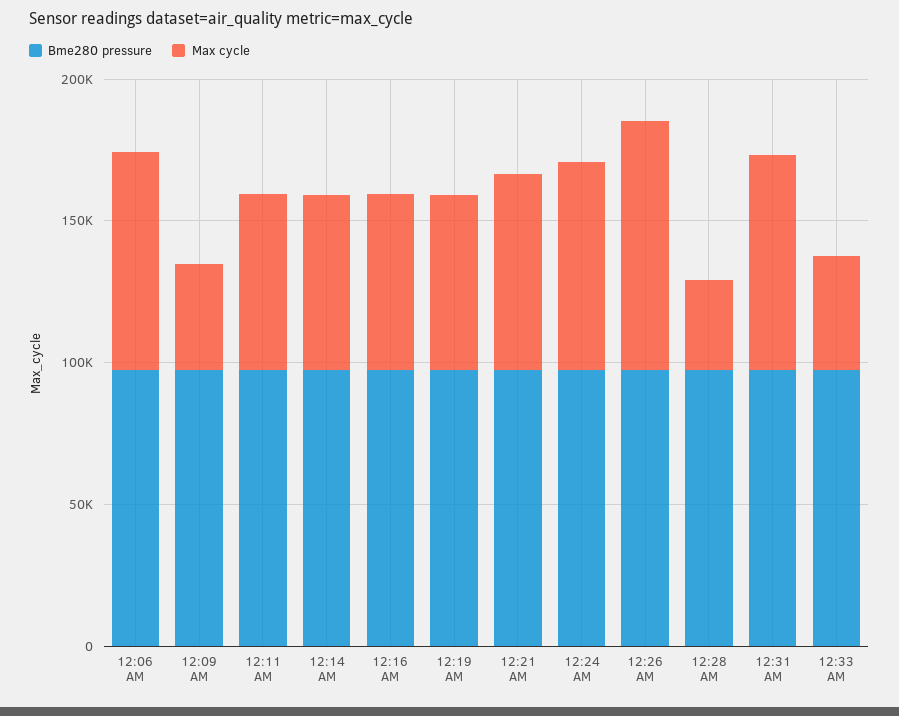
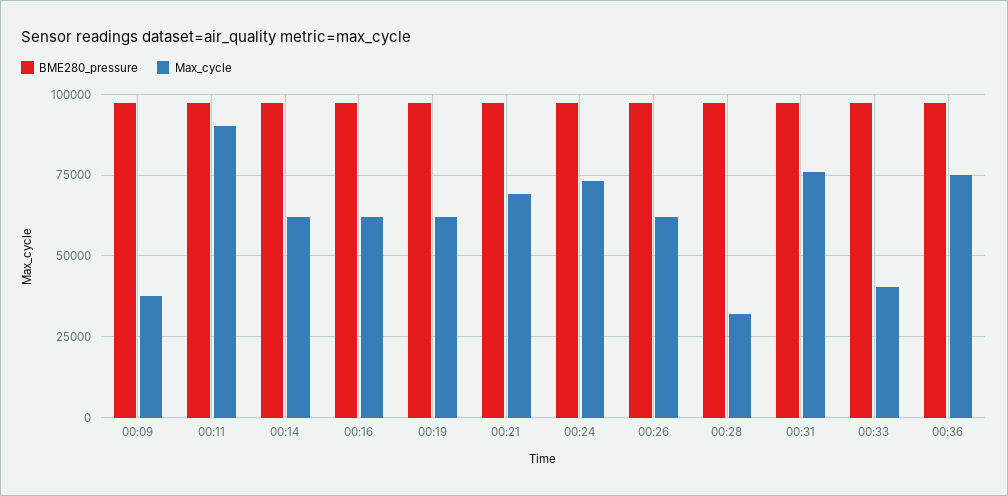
Bme280 pressure, 12:06 AM: 100000 -> none
Max cycle, 12:06 AM: 80000 -> none
Max cycle, 12:11 AM: 60000 -> 90000
Max cycle, 12:26 AM: 90000 -> 62500
Bme280 pressure, 00:36: none -> 97500
Max cycle, 00:36: none -> 75000

